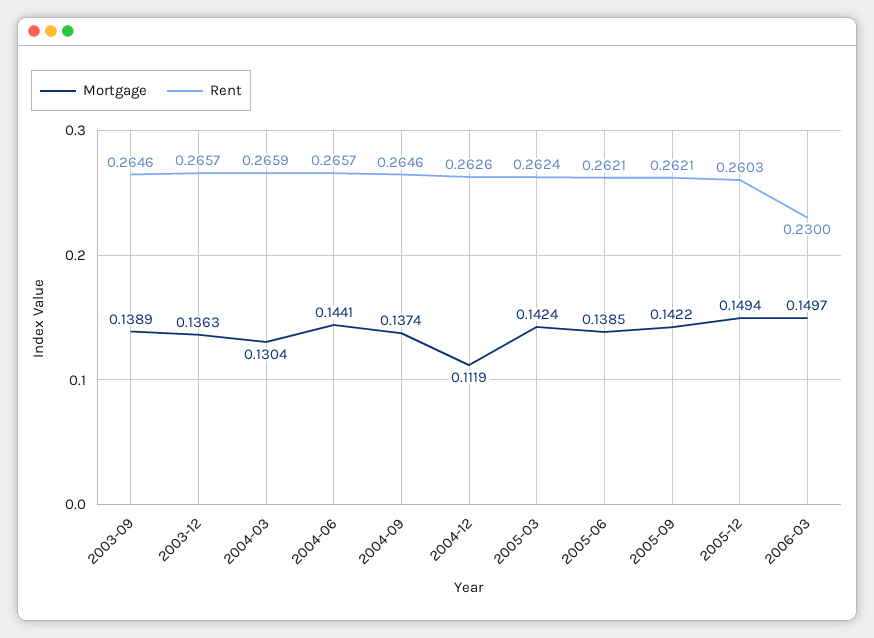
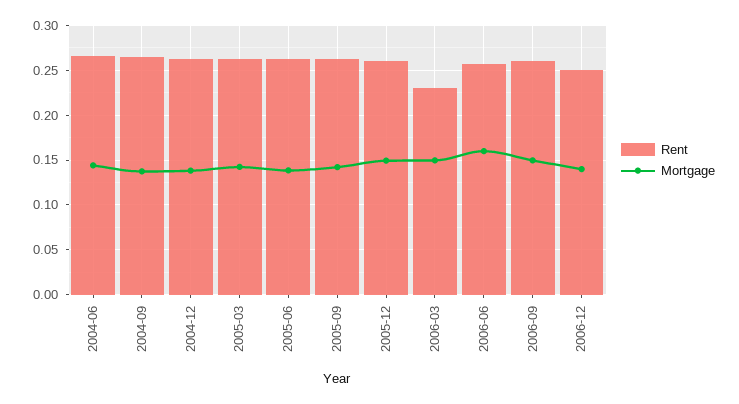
Mortgage, 2003-09: 0.1389 -> none
Rent, 2003-09: 0.2646 -> none
Mortgage, 2003-12: 0.1363 -> none
Rent, 2003-12: 0.2657 -> none
Mortgage, 2004-03: 0.1304 -> none
Rent, 2004-03: 0.2659 -> none
Mortgage, 2004-12: 0.1119 -> 0.14
Rent, 2006-06: none -> 0.26
Mortgage, 2006-06: none -> 0.16
Rent, 2006-09: none -> 0.26
Mortgage, 2006-09: none -> 0.15
Rent, 2006-12: none -> 0.25
Mortgage, 2006-12: none -> 0.14

